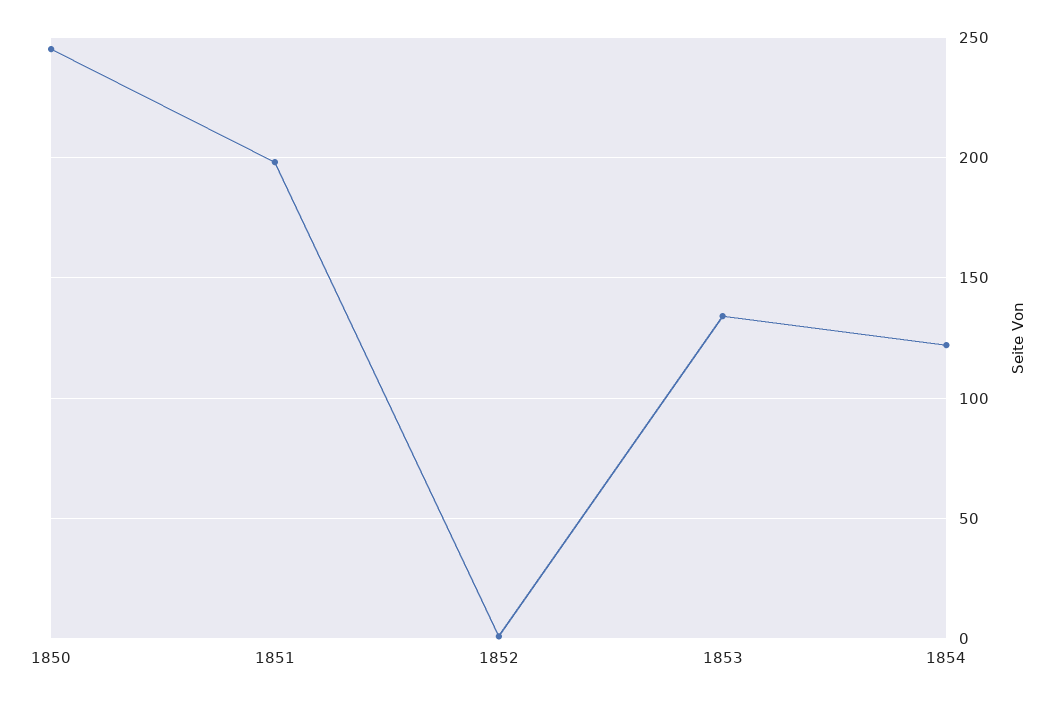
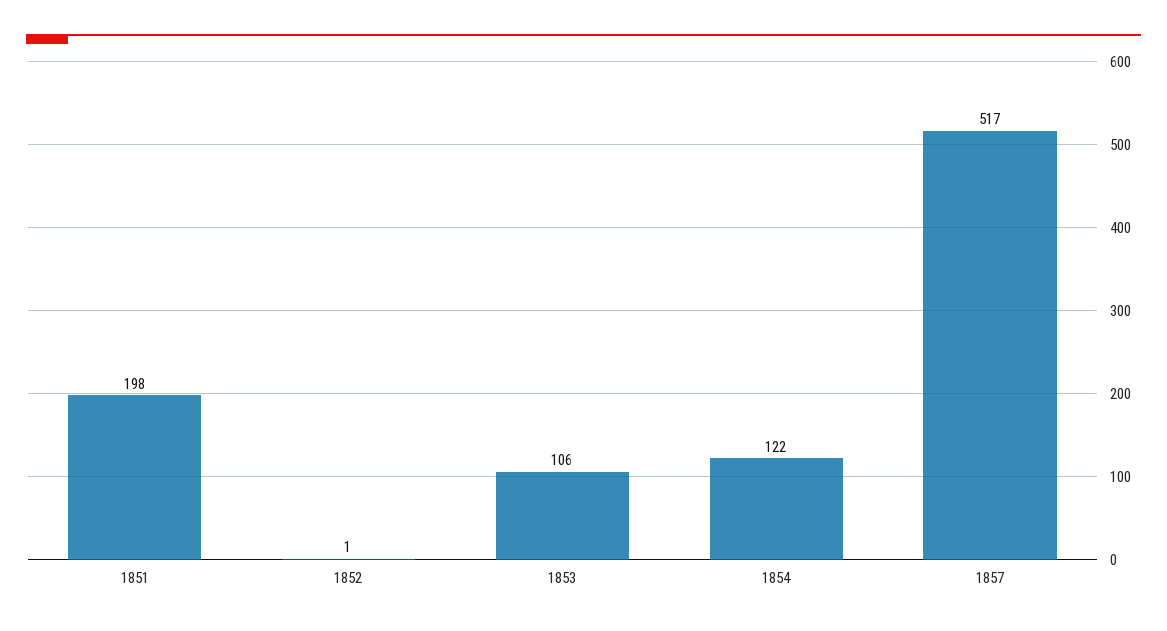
1850: 245 -> none
1853: 135 -> 106
1857: none -> 517

